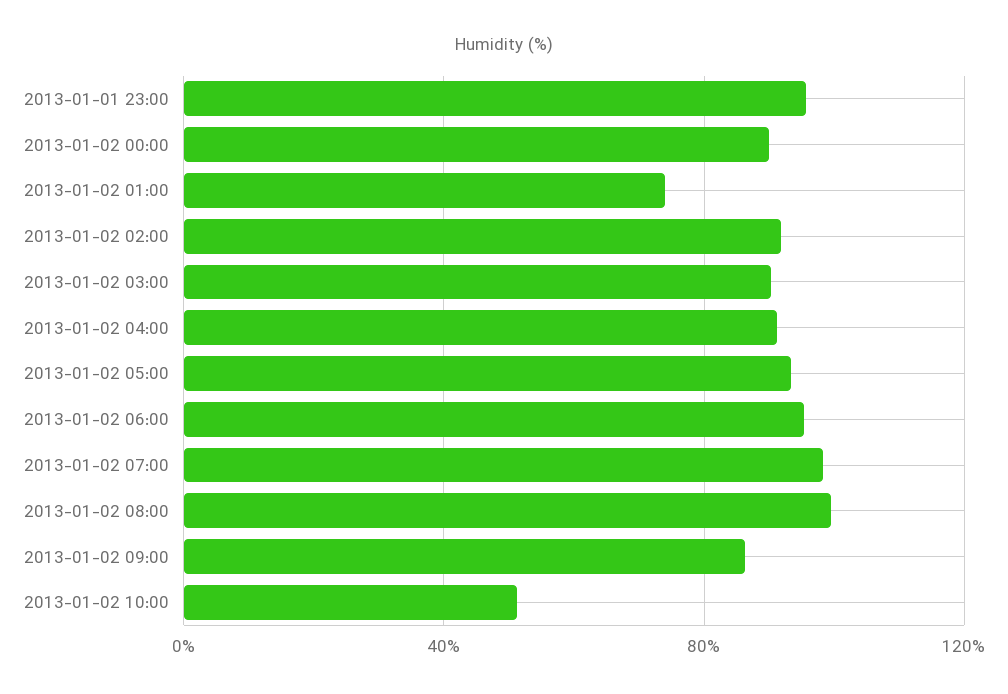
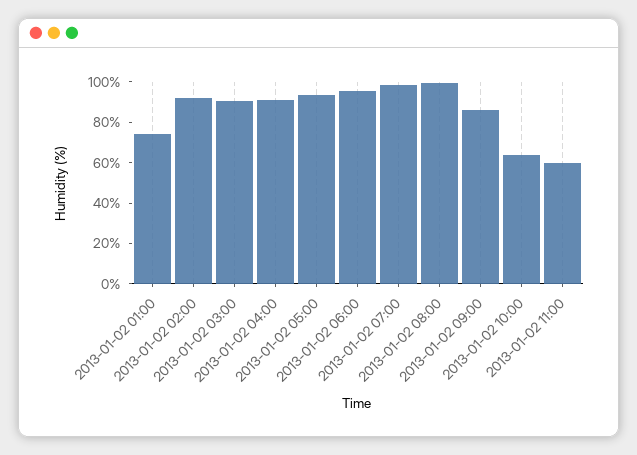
2013-01-01 23:00: 95 -> none
2013-01-02 00:00: 90 -> none
2013-01-02 10:00: 50 -> 65
2013-01-02 11:00: none -> 60

